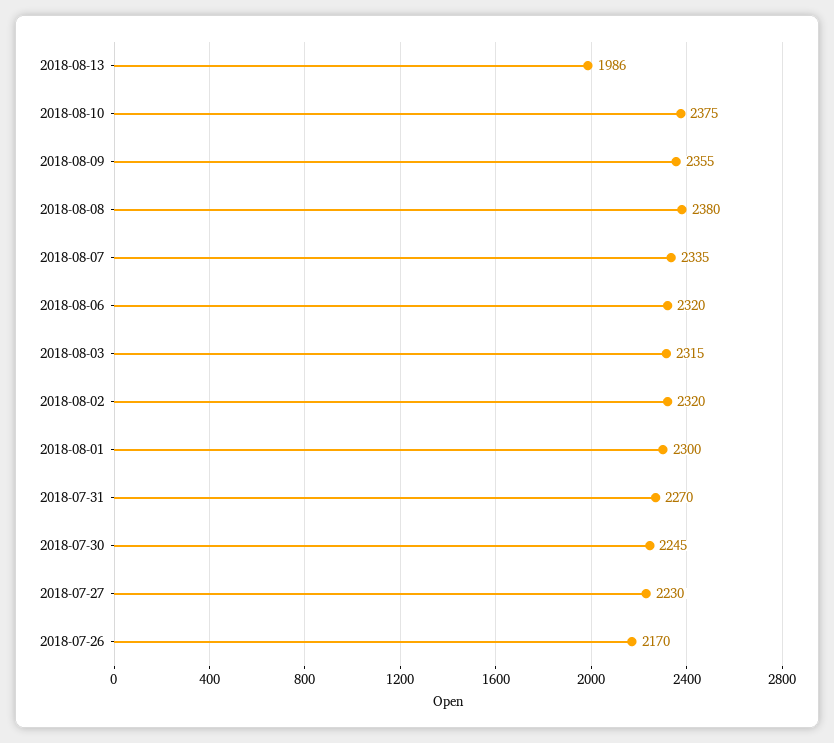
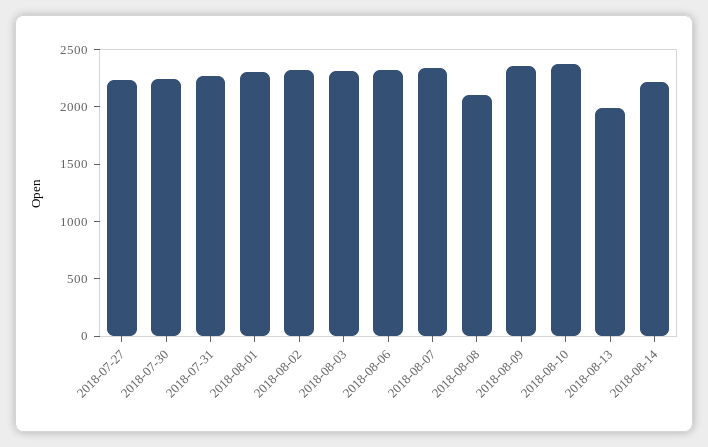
2018-08-08: 2380 -> 2100
2018-07-26: 2170 -> none
2018-08-14: none -> 2200

